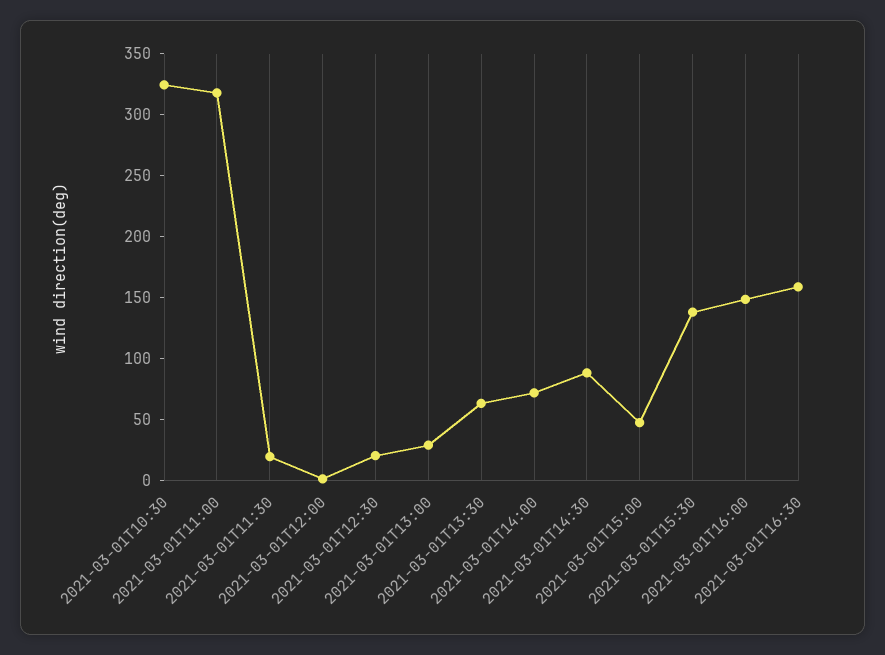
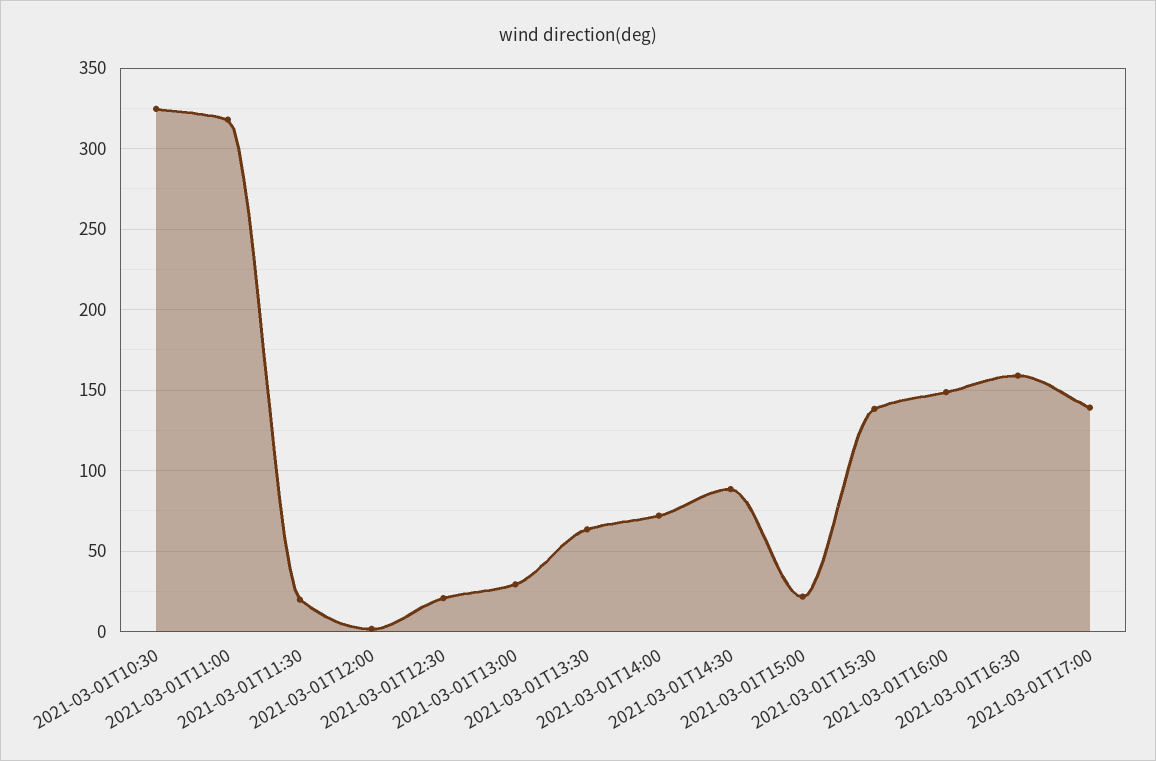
2021-03-01T15:00: 50 -> 20
2021-03-01T17:00: none -> 140

